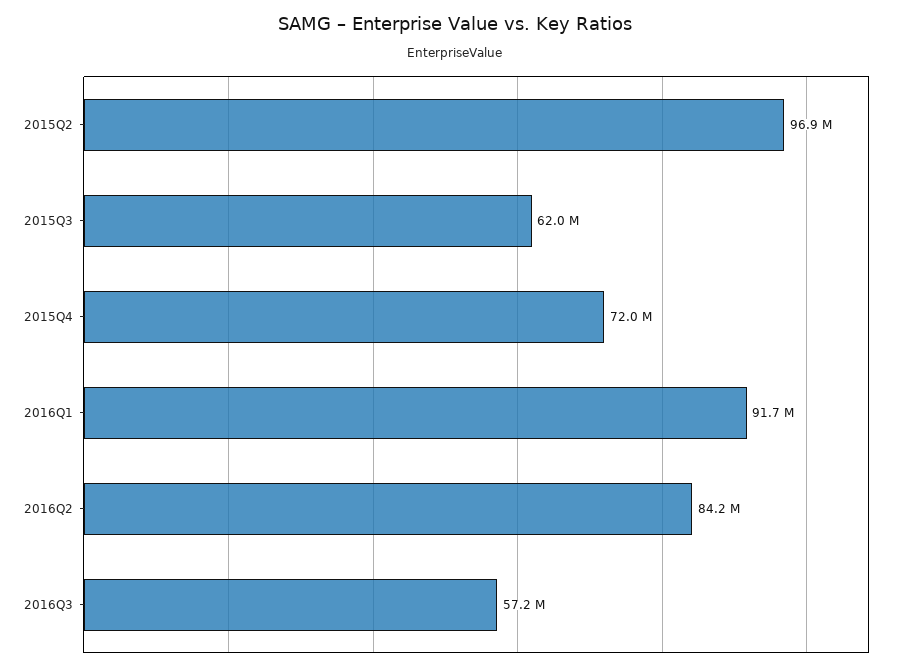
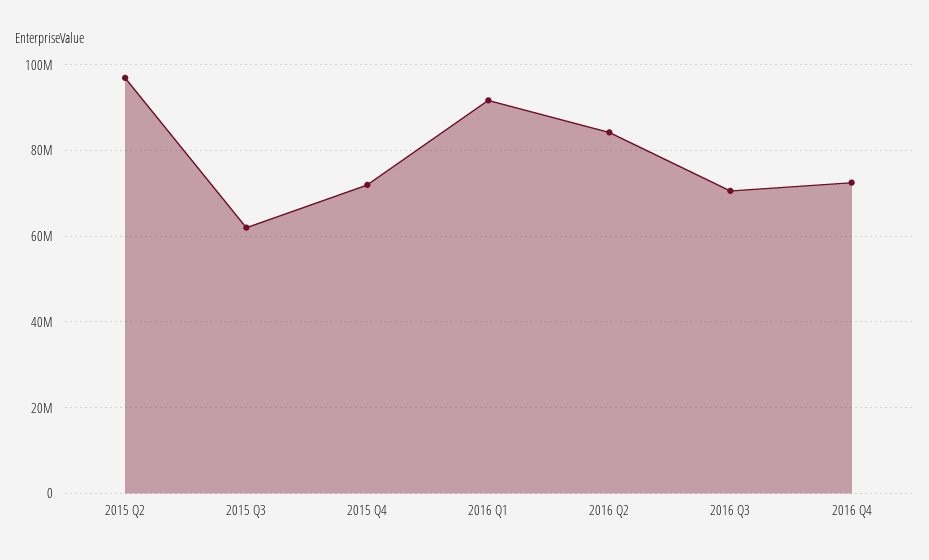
2016Q3: 57200000 -> 70000000
2016 Q4: none -> 72000000

